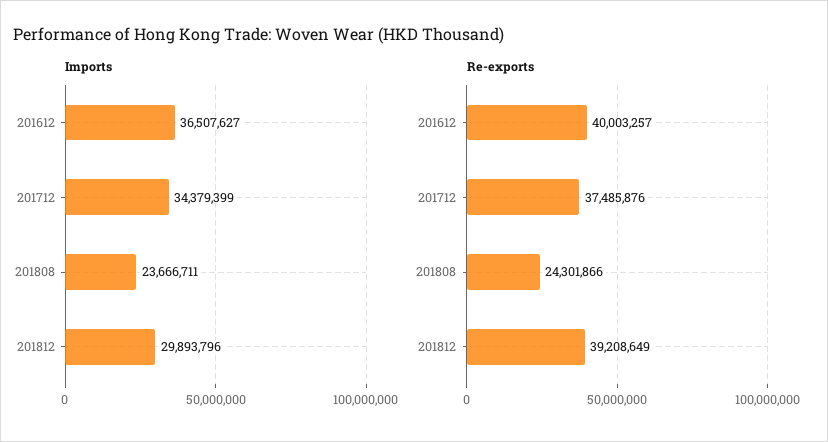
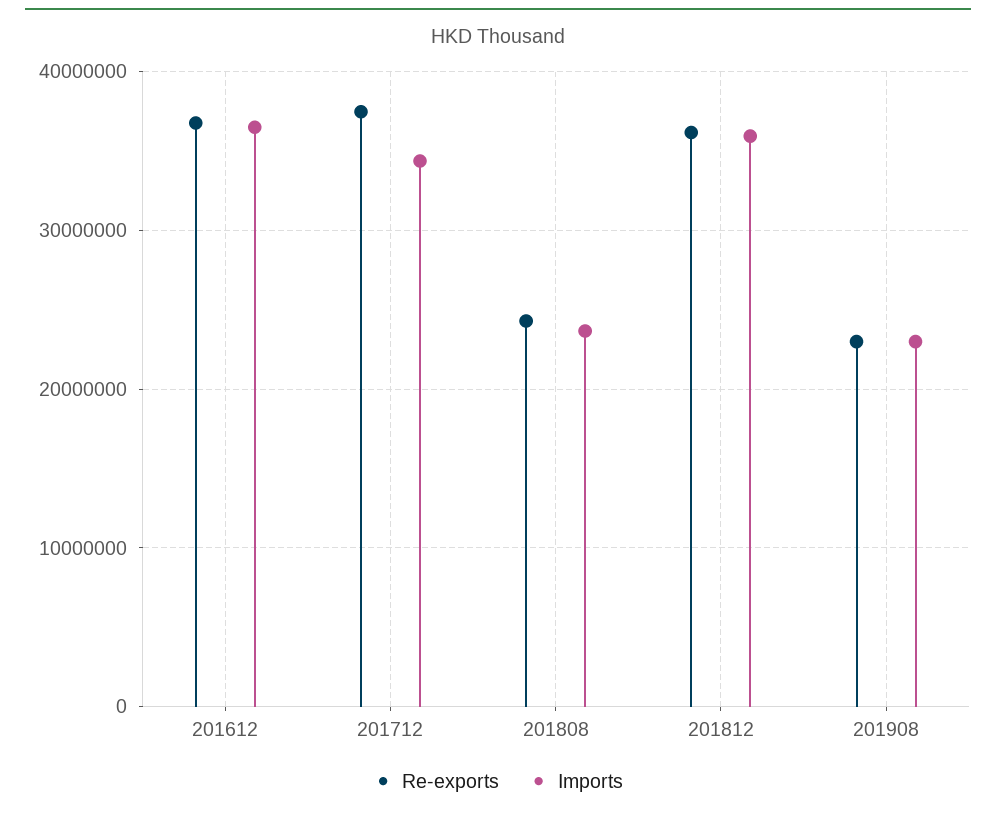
Imports, 201812: 29893796 -> 36000000
Re-exports, 201612: 40003257 -> 37000000
Re-exports, 201812: 39208649 -> 36000000
Re-exports, 201908: none -> 23000000
Imports, 201908: none -> 23000000

